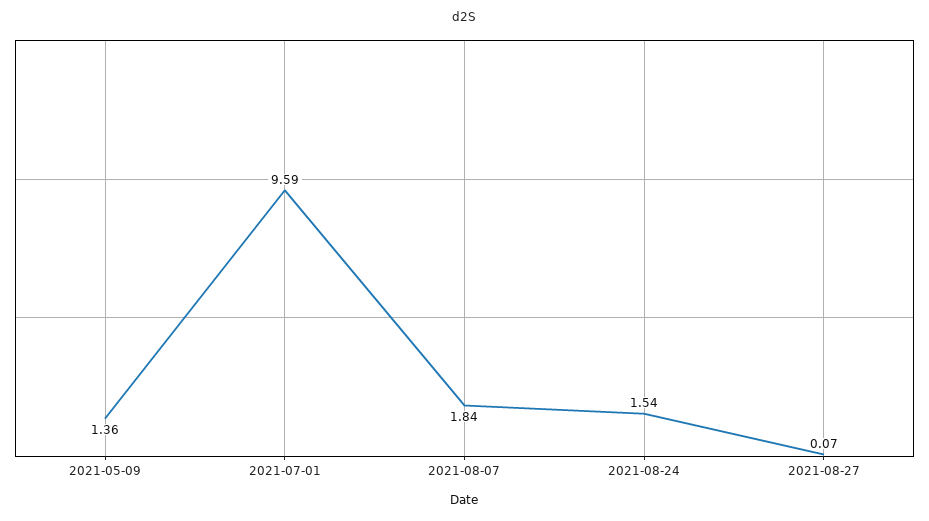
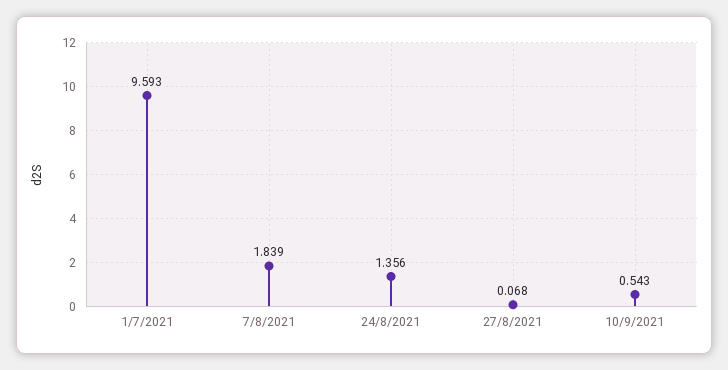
2021-05-09: 1.36 -> none
2021-08-24: 1.54 -> 1.356
10/9/2021: none -> 0.543

